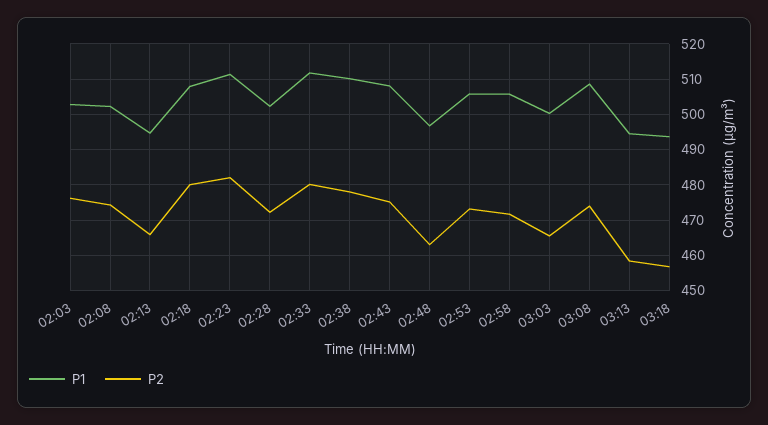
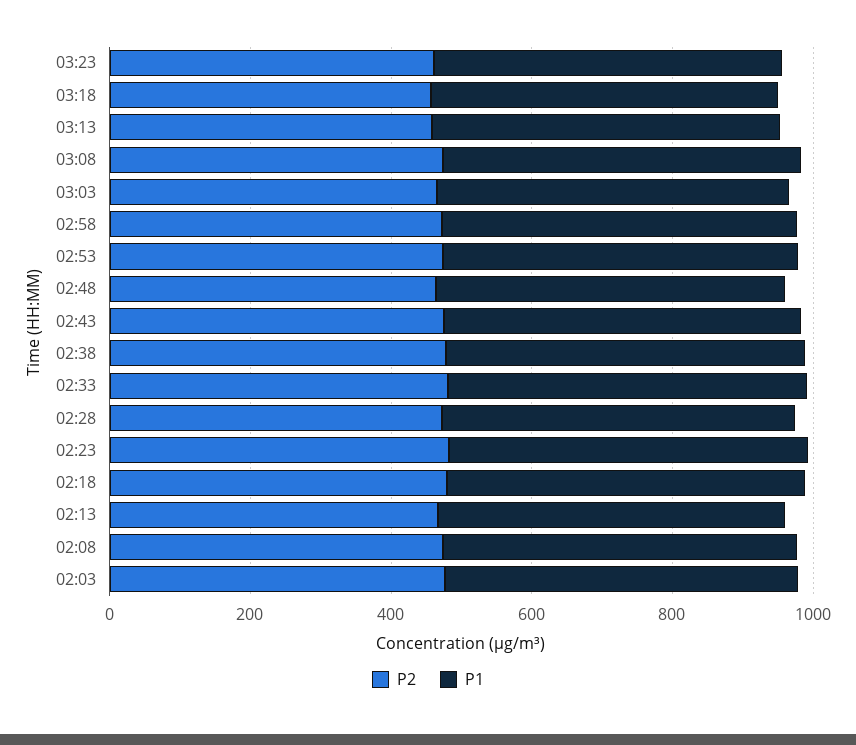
P2, 03:23: none -> 450
P1, 03:23: none -> 500

